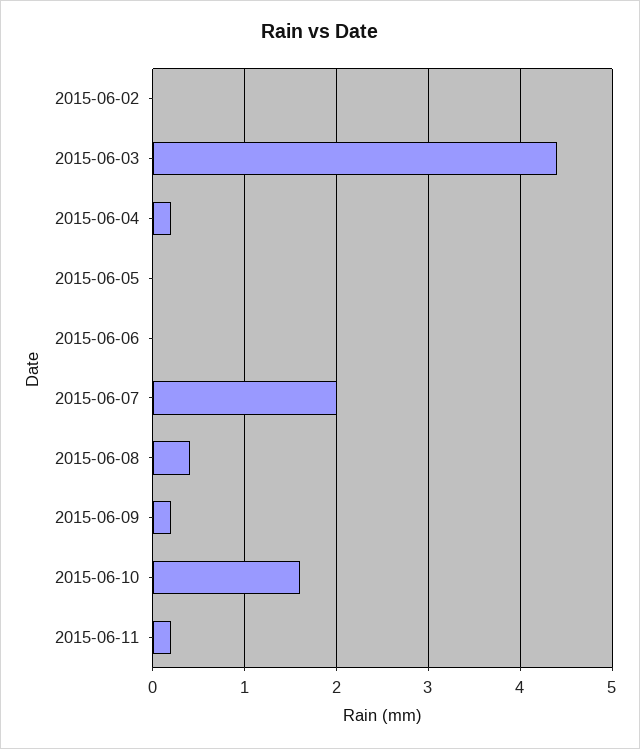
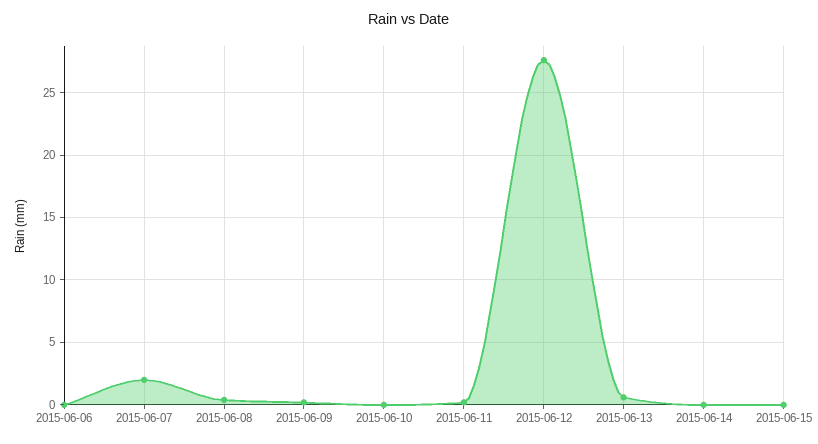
2015-06-02: 0 -> none
2015-06-03: 4.4 -> none
2015-06-04: 0.2 -> none
2015-06-05: 0 -> none
2015-06-10: 1.6 -> 0
2015-06-12: none -> 27.5
2015-06-13: none -> 0.5
2015-06-14: none -> 0
2015-06-15: none -> 0

